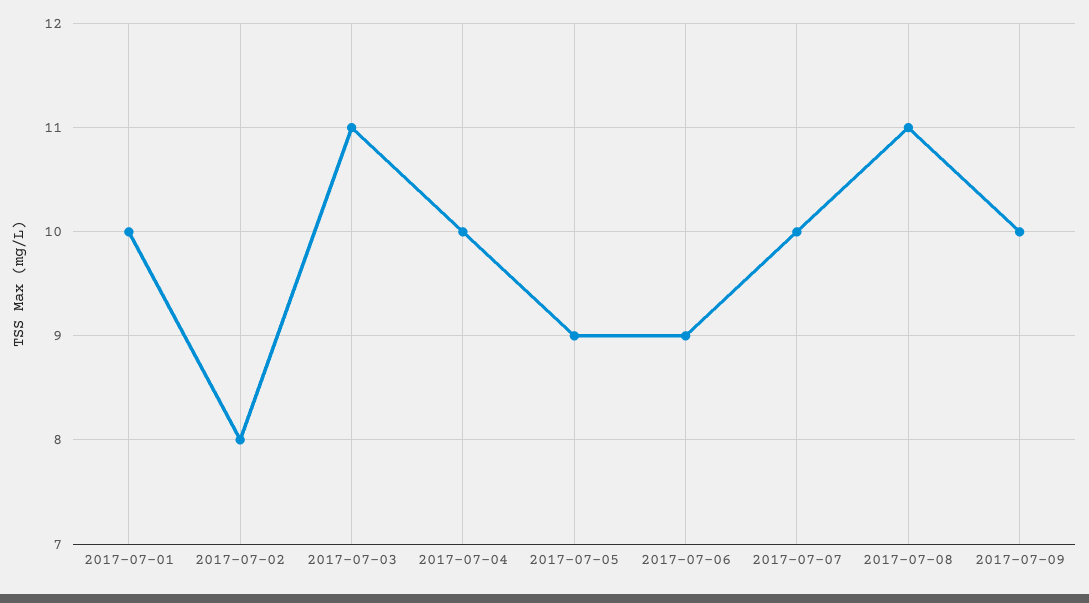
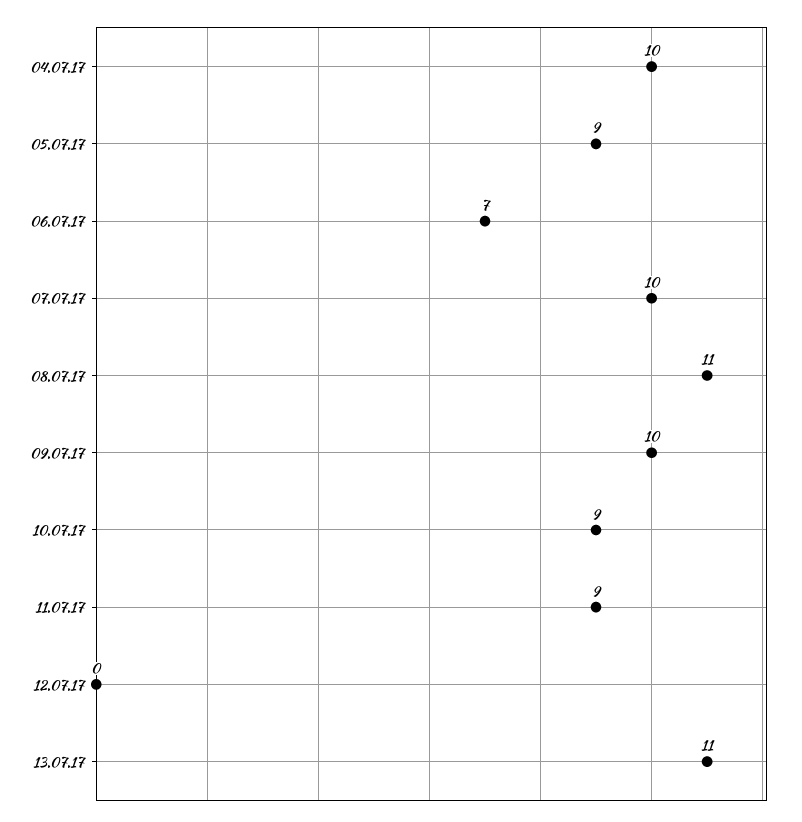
2017-07-01: 10 -> none
2017-07-02: 8 -> none
2017-07-03: 11 -> none
2017-07-06: 9 -> 7
10.07.17: none -> 9
11.07.17: none -> 9
12.07.17: none -> 0
13.07.17: none -> 11

